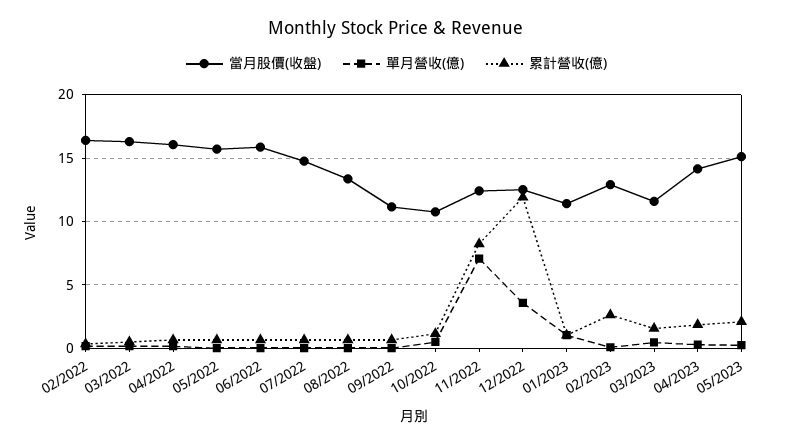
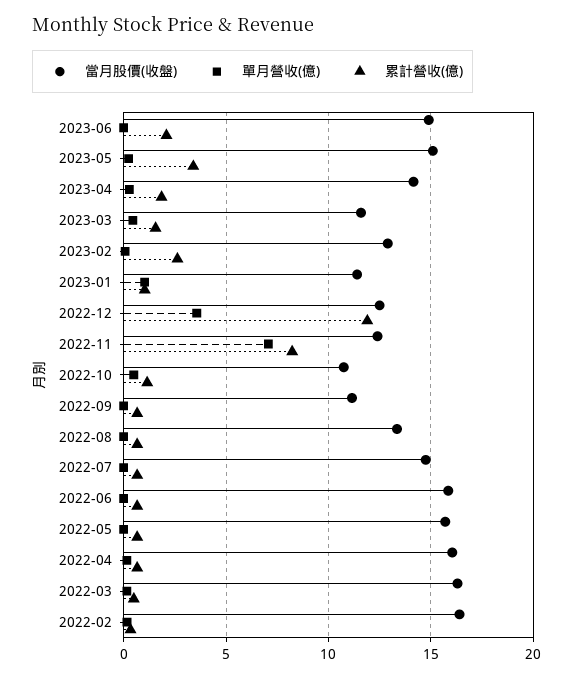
累計營收(億), 05/2023: 2 -> 3.5
當月股價(收盤), 2023-06: none -> 15
單月營收(億), 2023-06: none -> 0
累計營收(億), 2023-06: none -> 2

